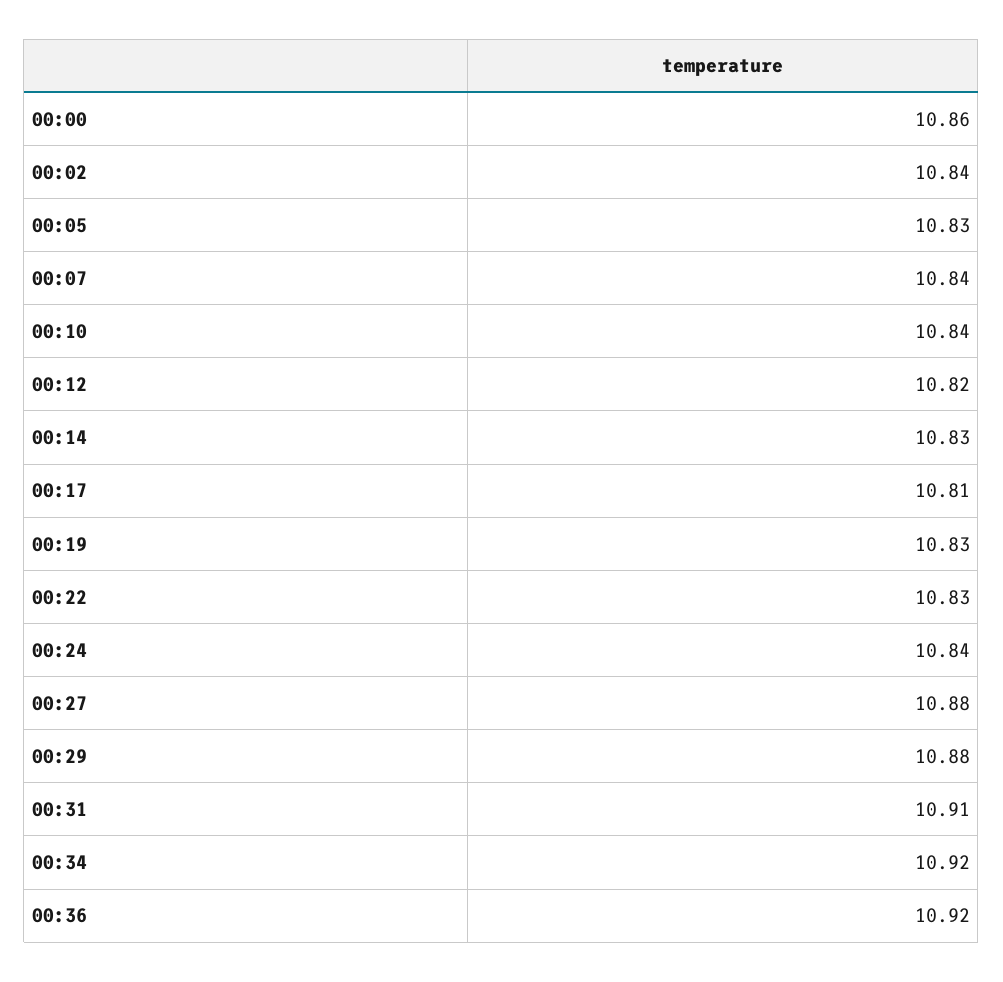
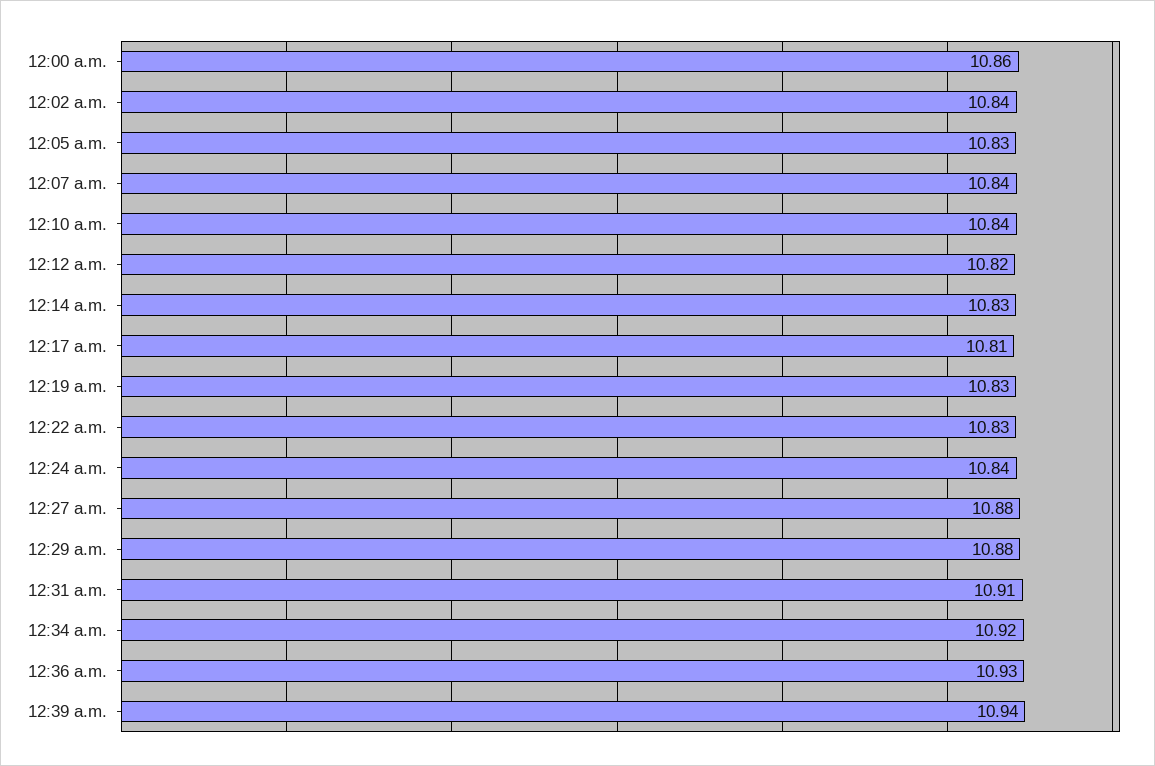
00:36: 10.92 -> 10.93
12:39 a.m.: none -> 10.94

